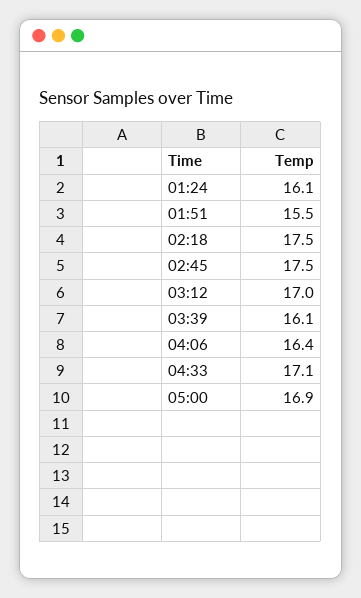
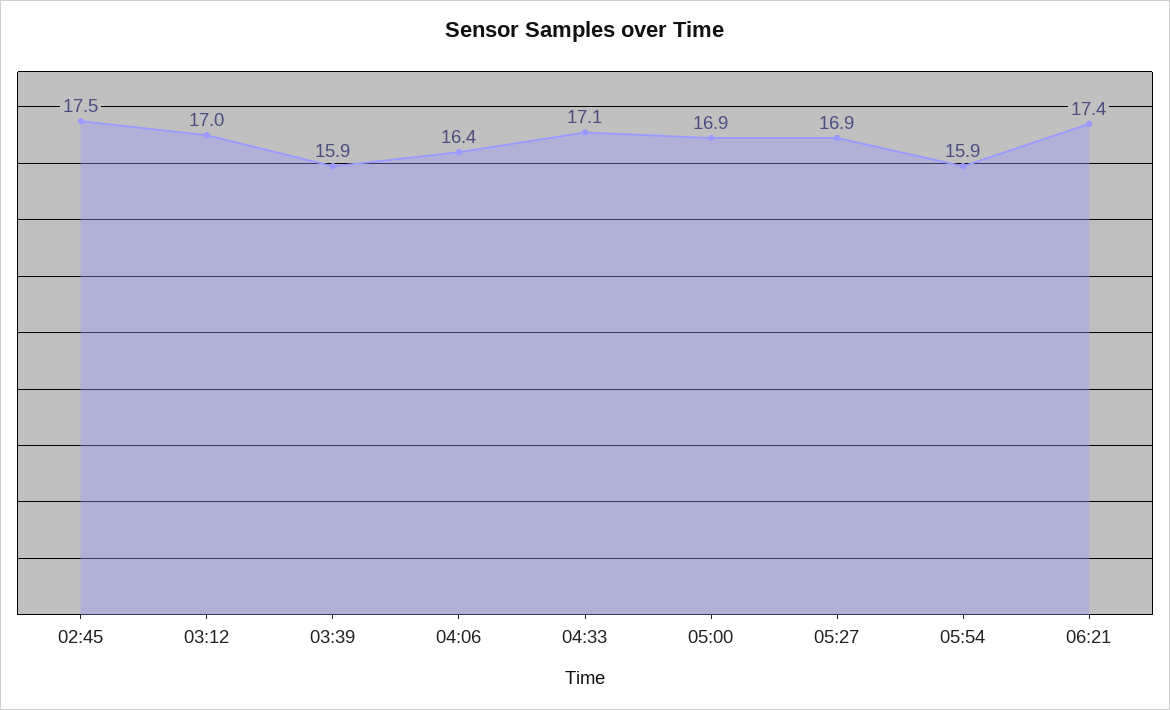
01:24: 16.1 -> none
01:51: 15.5 -> none
02:18: 17.5 -> none
03:39: 16.1 -> 15.9
05:27: none -> 16.9
05:54: none -> 15.9
06:21: none -> 17.4

